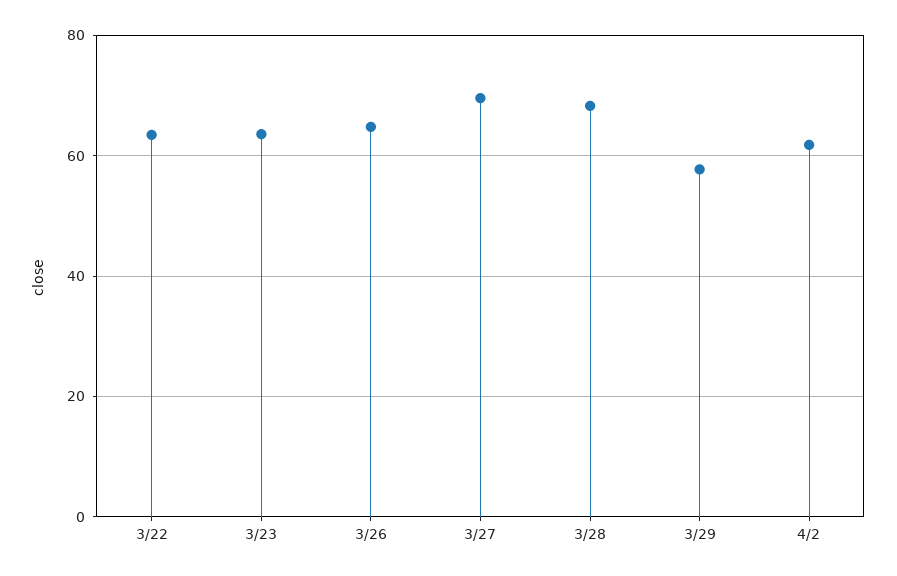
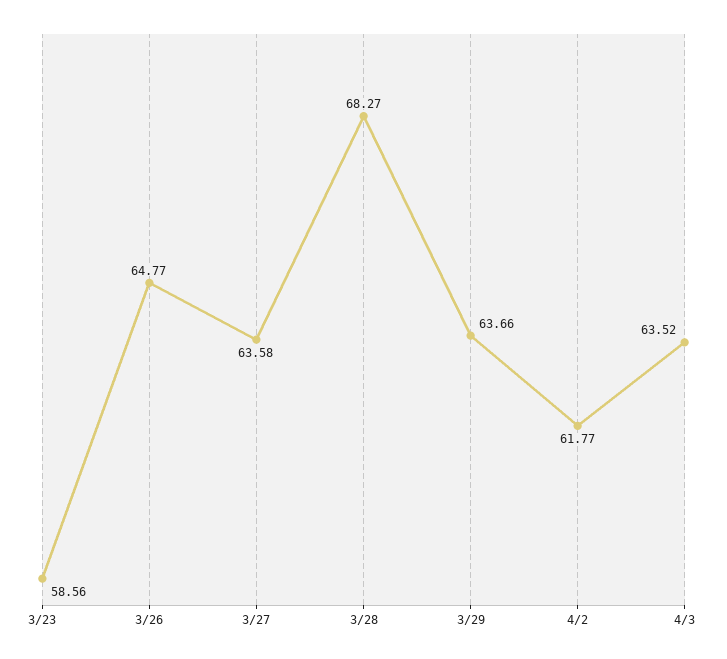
3/22: 64 -> none
3/23: 64 -> 58.56
3/27: 70 -> 63.58
3/29: 58 -> 63.66
4/3: none -> 63.52

